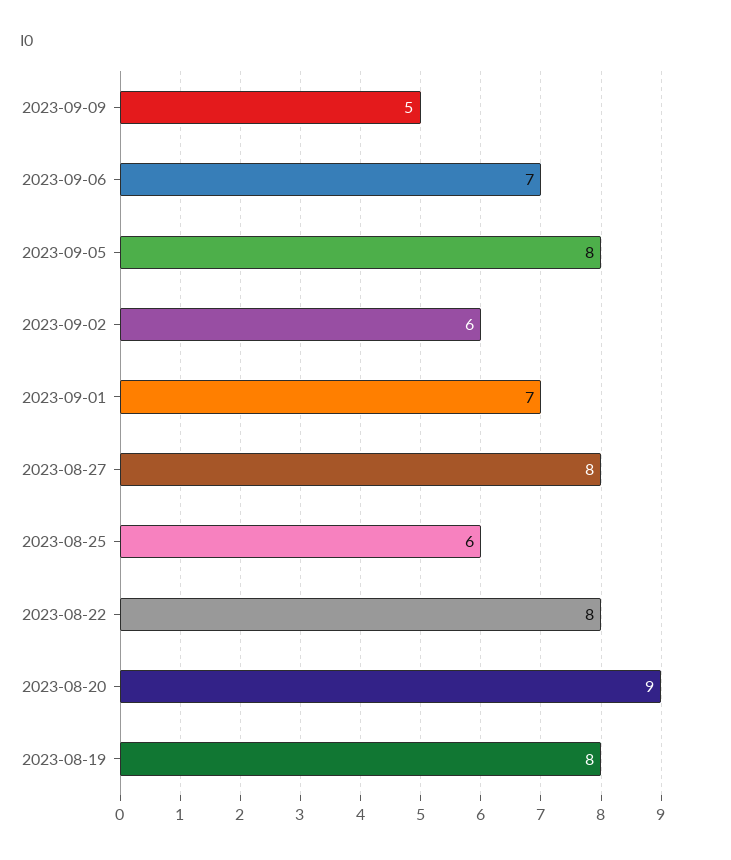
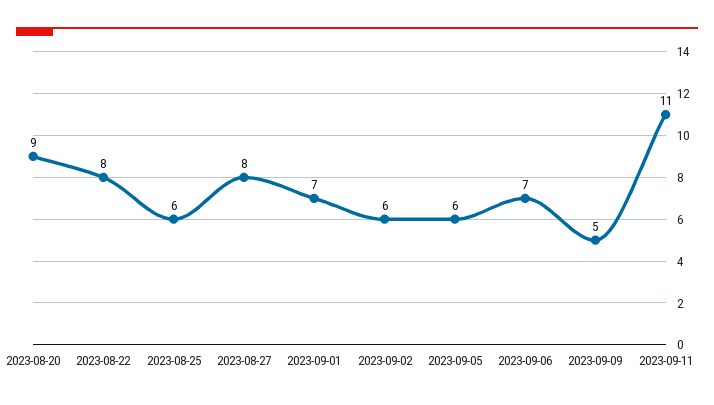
2023-09-05: 8 -> 6
2023-08-19: 8 -> none
2023-09-11: none -> 11

